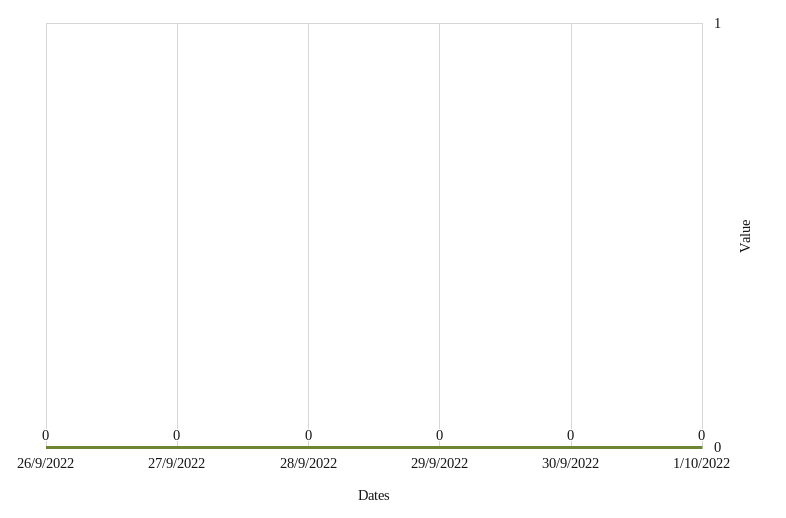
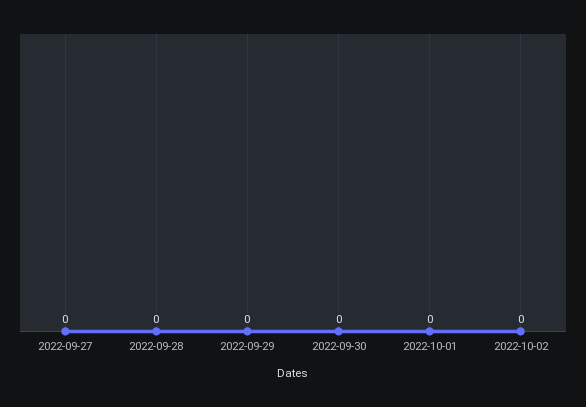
26/9/2022: 0 -> none
2022-10-02: none -> 0

